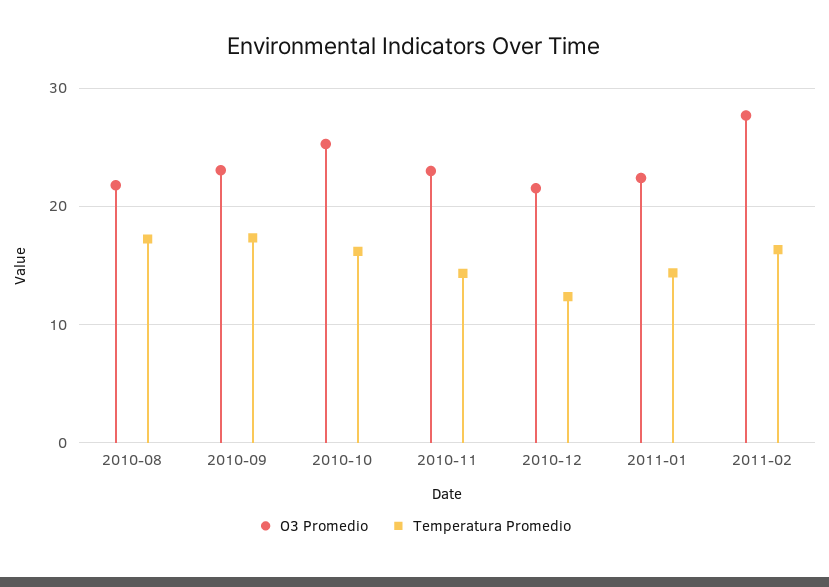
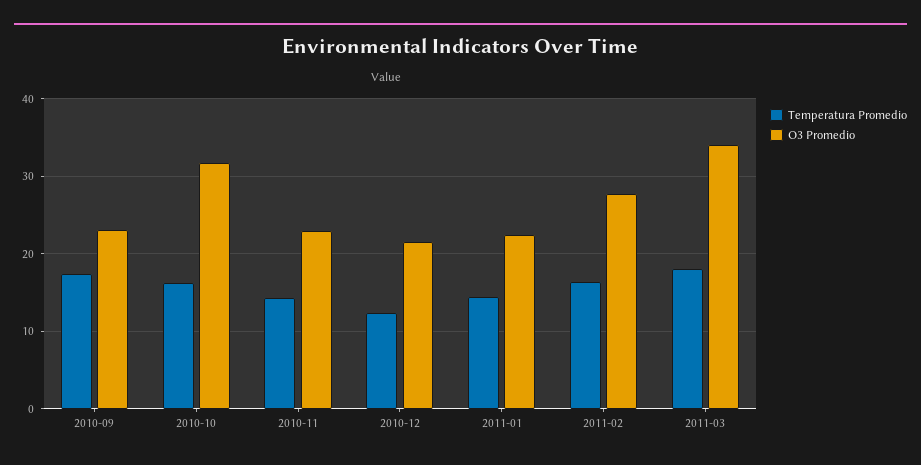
O3 Promedio, 2010-08: 22 -> none
Temperatura Promedio, 2010-08: 17 -> none
O3 Promedio, 2010-10: 25 -> 32
Temperatura Promedio, 2011-03: none -> 18
O3 Promedio, 2011-03: none -> 34

